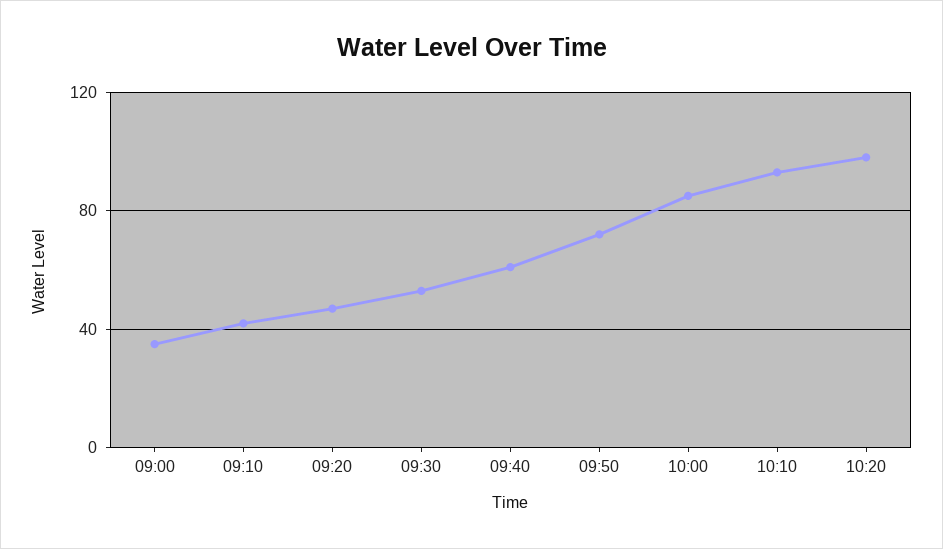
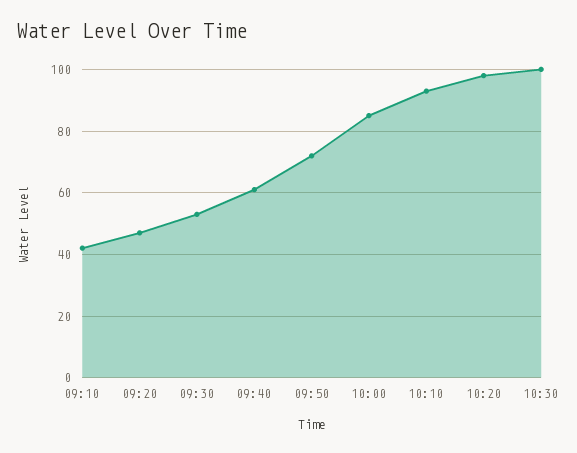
09:00: 35 -> none
10:30: none -> 100

